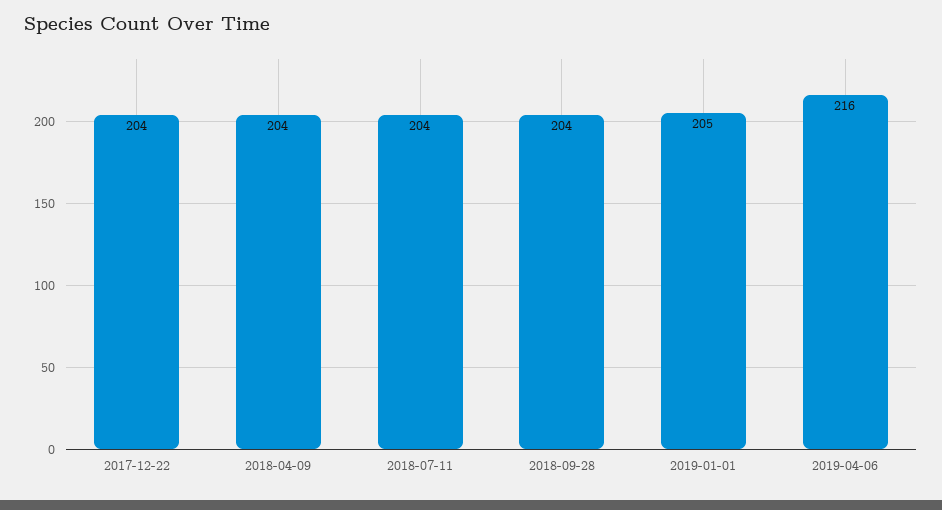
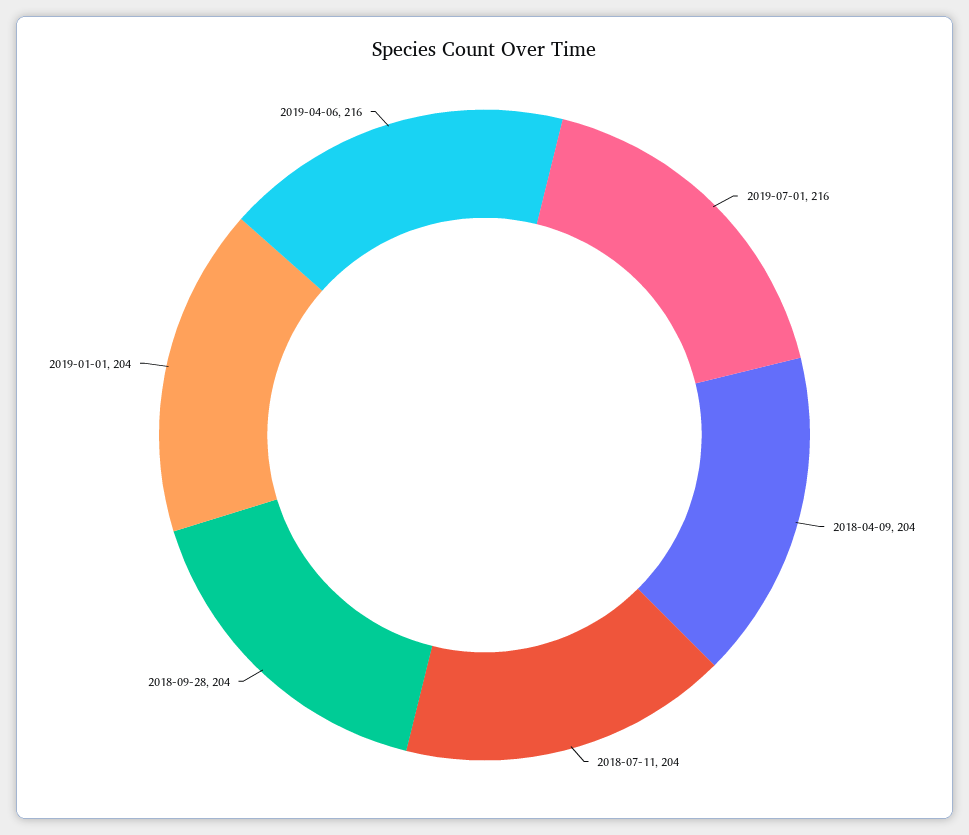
2017-12-22: 204 -> none
2019-01-01: 205 -> 204
2019-07-01: none -> 216

